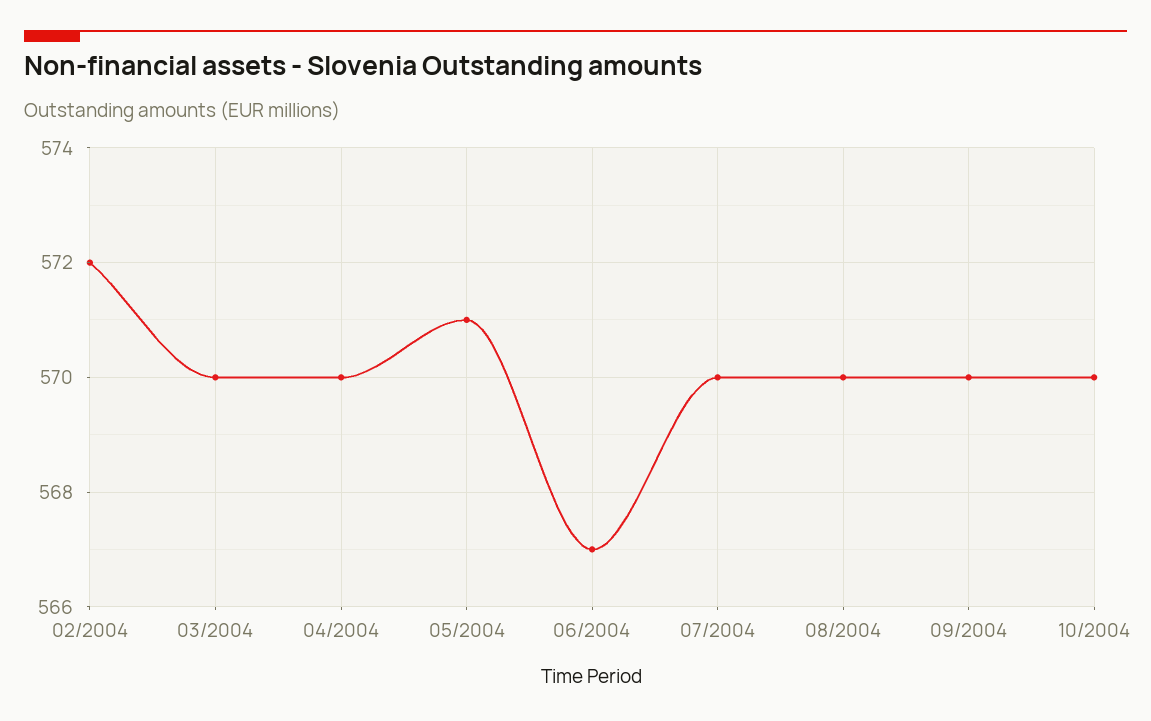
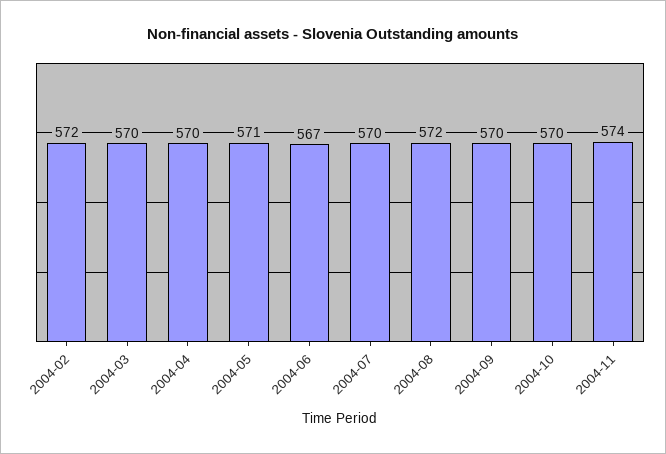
08/2004: 570 -> 572
2004-11: none -> 574

